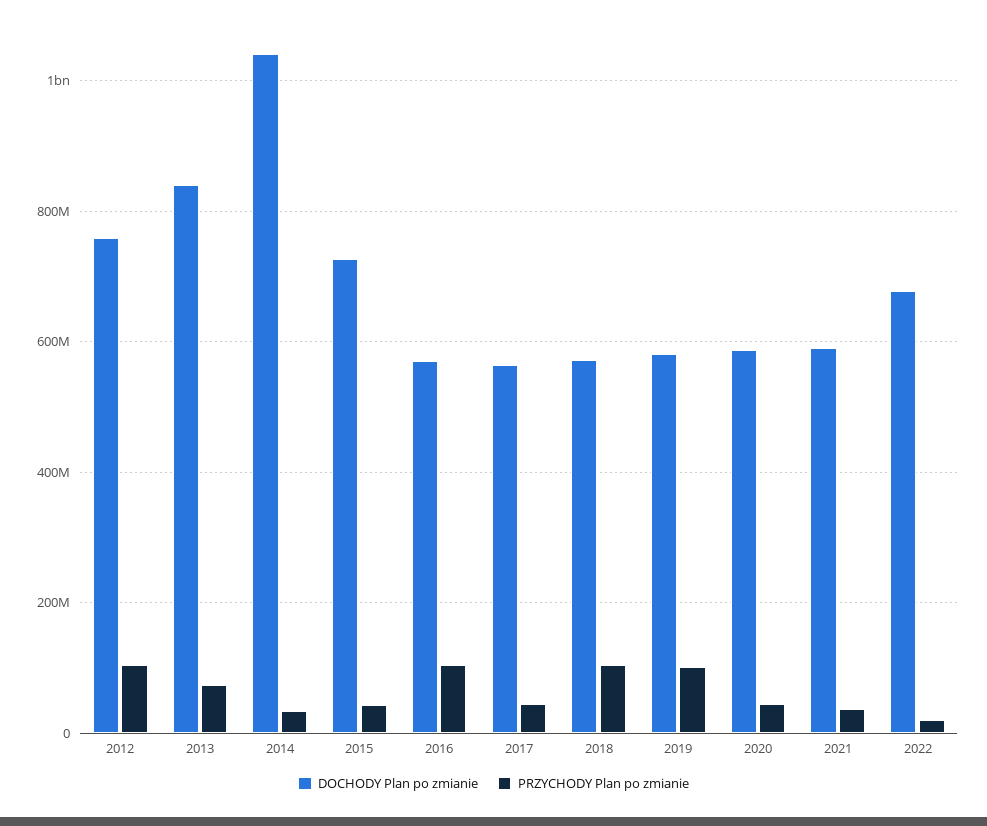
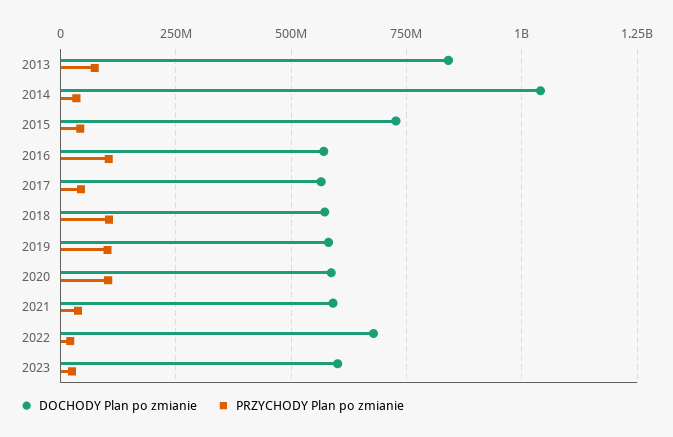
DOCHODY Plan po zmianie, 2012: 760000000 -> none
PRZYCHODY Plan po zmianie, 2012: 100000000 -> none
PRZYCHODY Plan po zmianie, 2020: 40000000 -> 100000000
DOCHODY Plan po zmianie, 2023: none -> 600000000
PRZYCHODY Plan po zmianie, 2023: none -> 25000000

